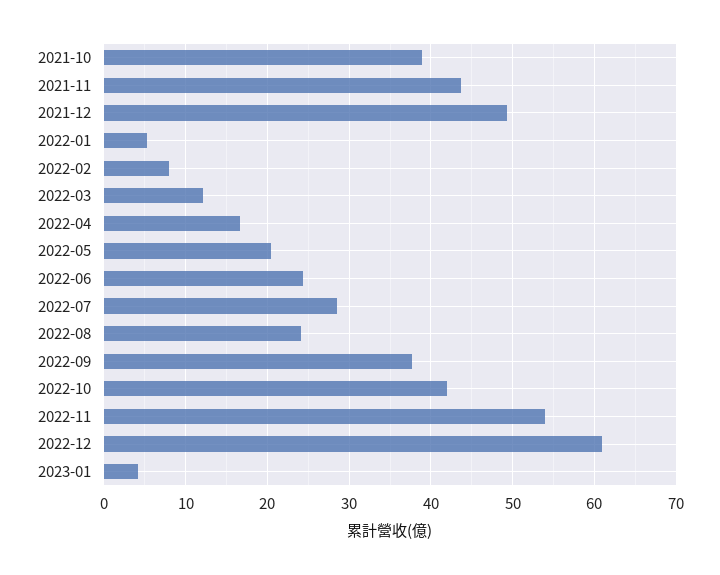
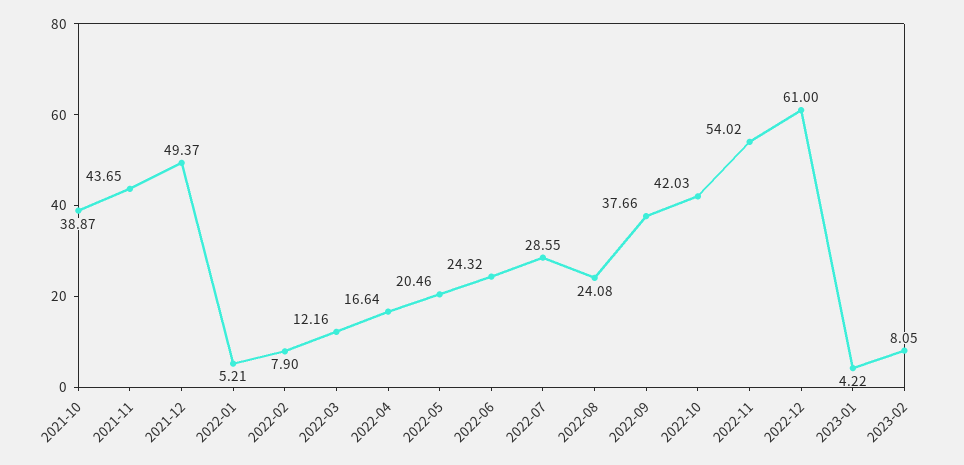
2023-02: none -> 8.05

